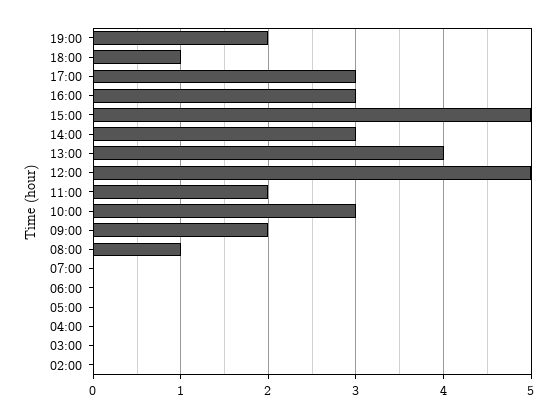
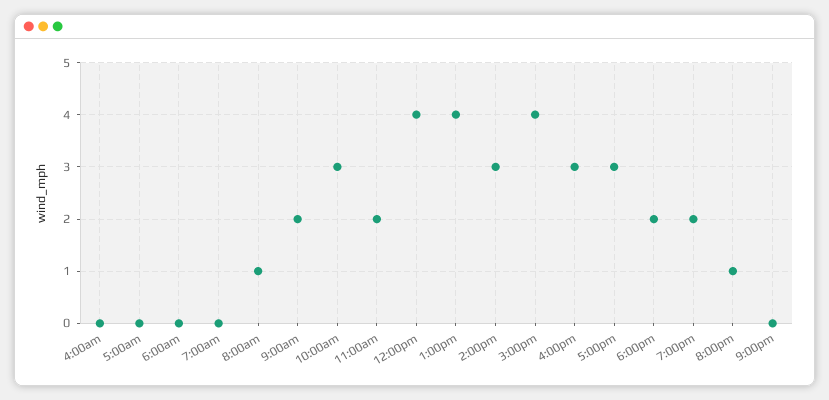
18:00: 1 -> 2
15:00: 5 -> 4
12:00: 5 -> 4
03:00: 0 -> none
02:00: 0 -> none
8:00pm: none -> 1
9:00pm: none -> 0

